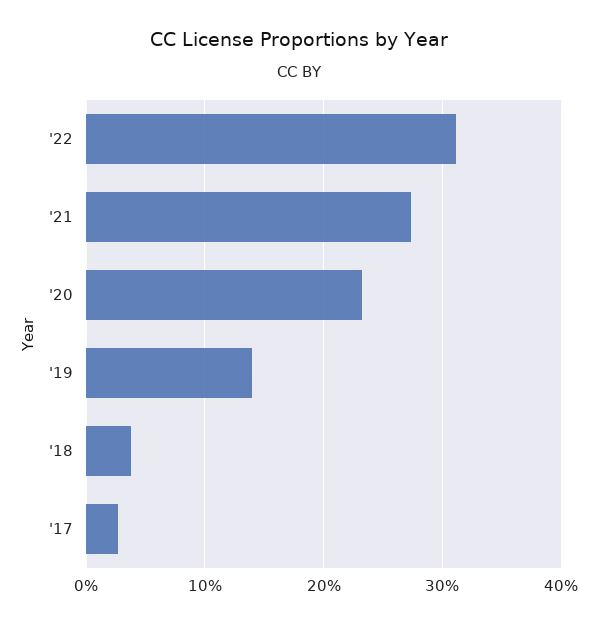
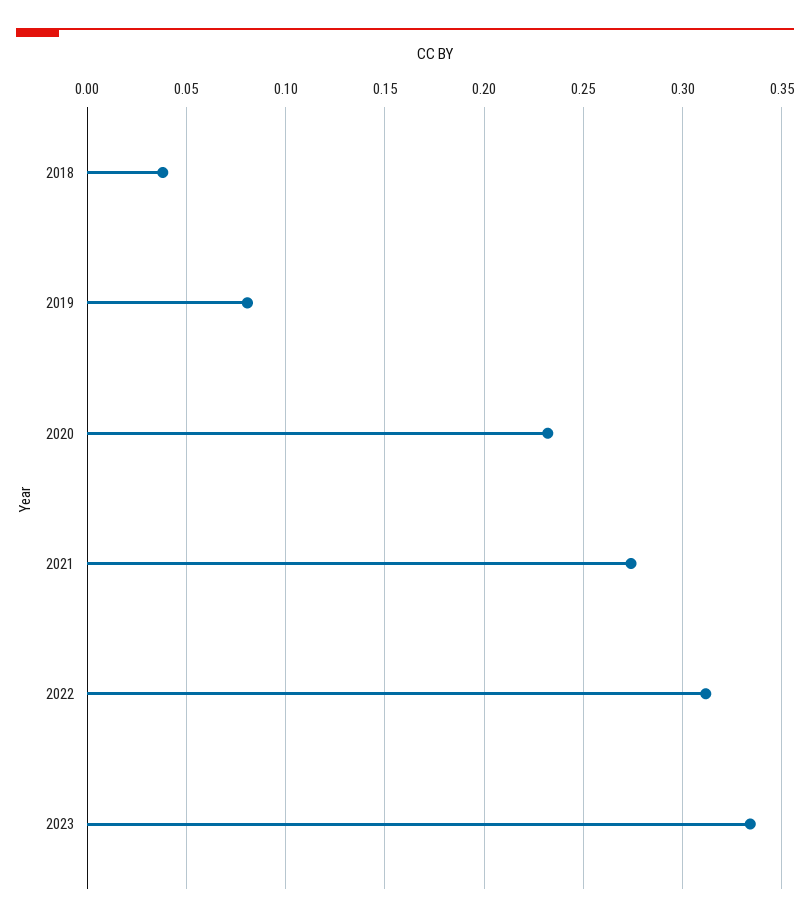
'19: 0.14 -> 0.08
'17: 0.03 -> none
2023: none -> 0.335

